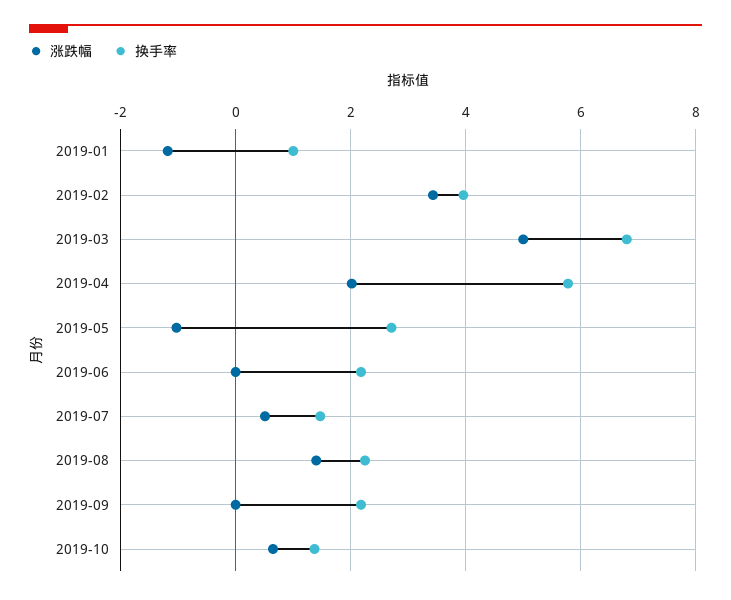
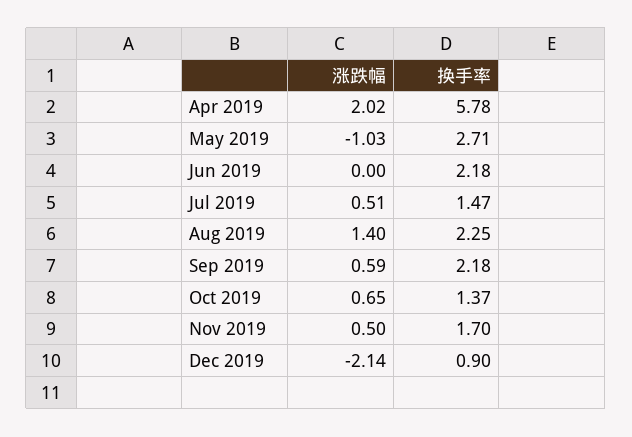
涨跌幅, 2019-01: -1.2 -> none
换手率, 2019-01: 1 -> none
涨跌幅, 2019-02: 3.4 -> none
换手率, 2019-02: 4 -> none
涨跌幅, 2019-03: 5 -> none
换手率, 2019-03: 6.8 -> none
涨跌幅, 2019-09: 0 -> 0.59
涨跌幅, Nov 2019: none -> 0.5
换手率, Nov 2019: none -> 1.7
涨跌幅, Dec 2019: none -> -2.14
换手率, Dec 2019: none -> 0.9

